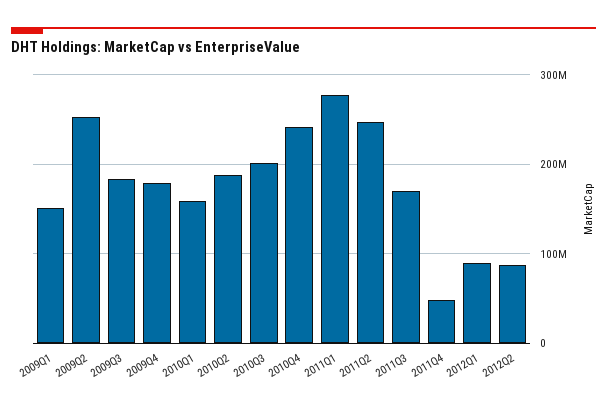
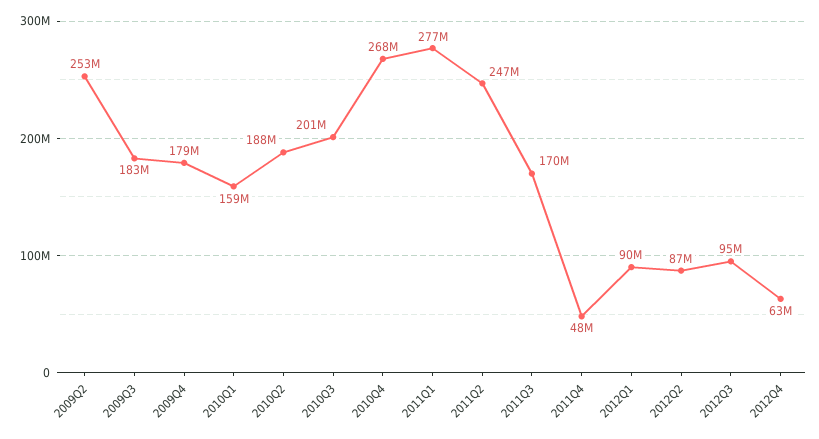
2009Q1: 150000000 -> none
2010Q4: 240000000 -> 268000000
2012Q3: none -> 95000000
2012Q4: none -> 63000000

